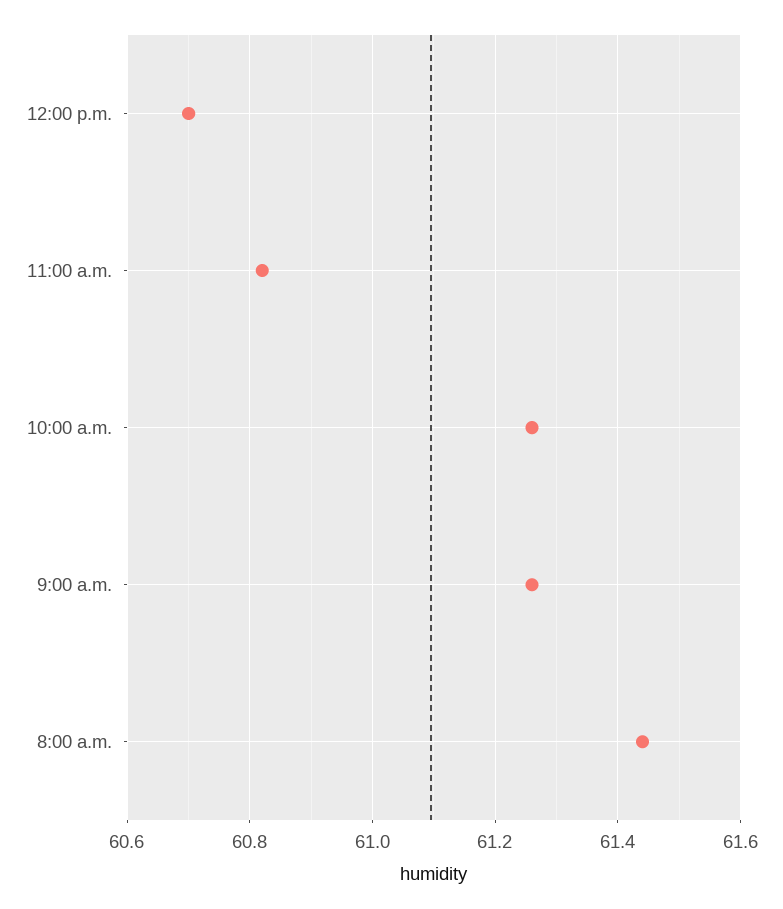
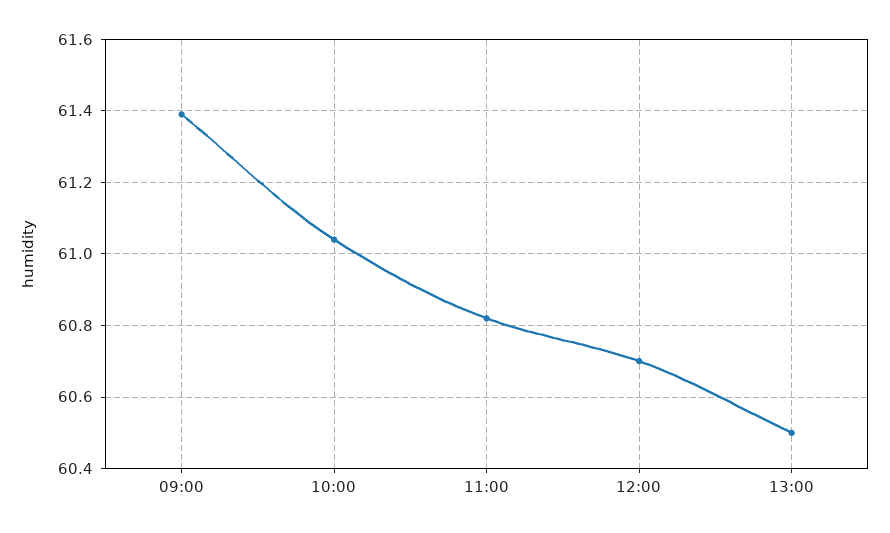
10:00 a.m.: 61.25 -> 61.05
9:00 a.m.: 61.25 -> 61.4
8:00 a.m.: 61.45 -> none
13:00: none -> 60.5

